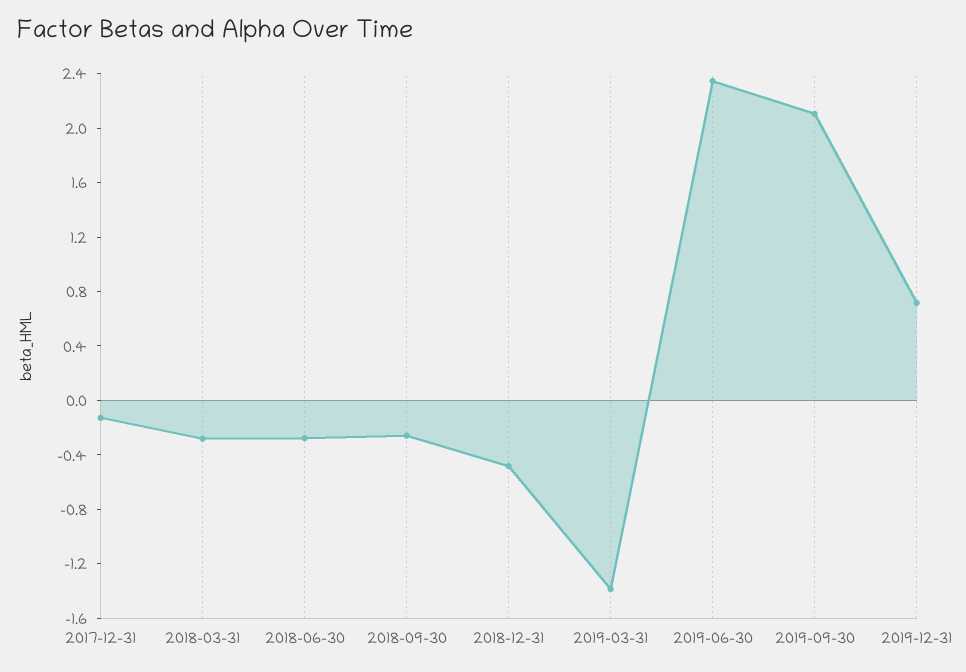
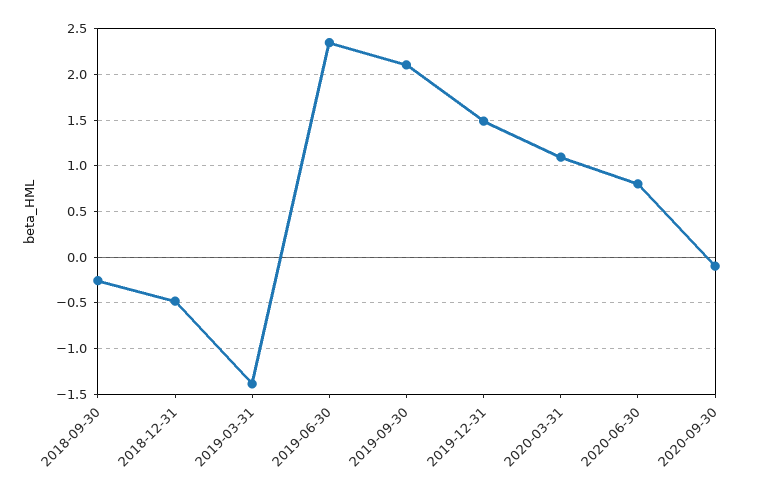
2017-12-31: -0.1 -> none
2018-03-31: -0.3 -> none
2018-06-30: -0.3 -> none
2019-12-31: 0.7 -> 1.5
2020-03-31: none -> 1.1
2020-06-30: none -> 0.8
2020-09-30: none -> -0.1

